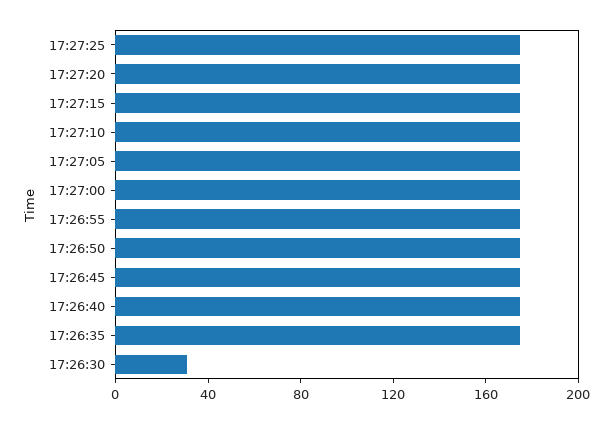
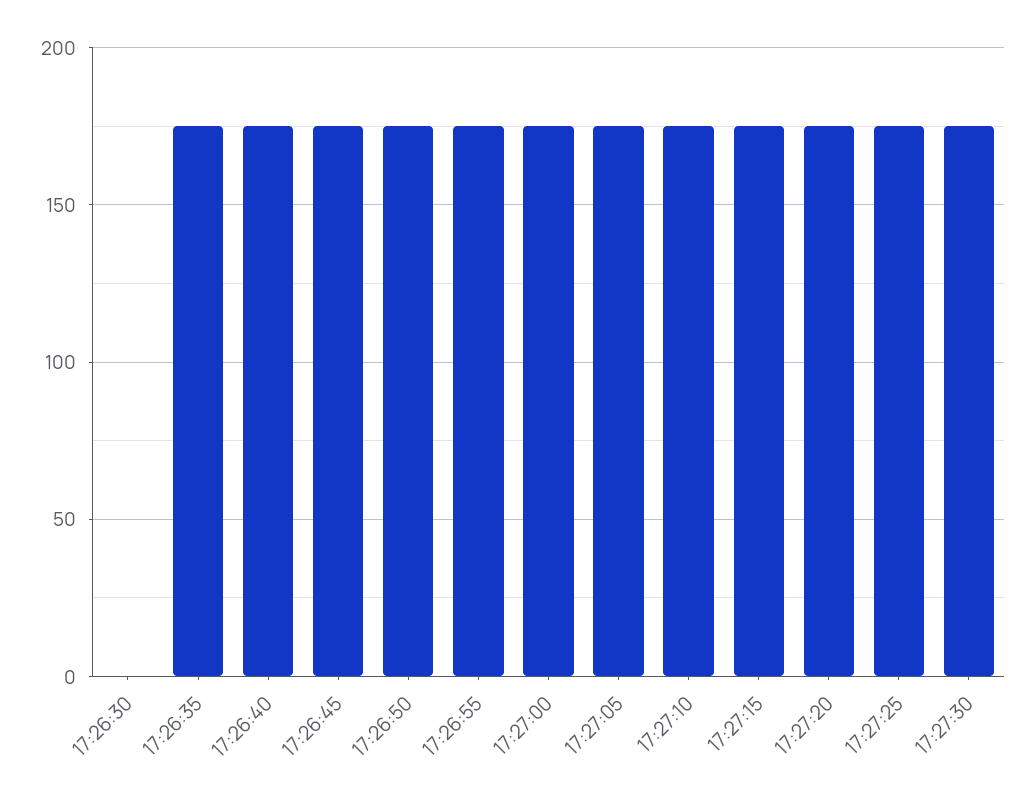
17:26:30: 30 -> 0
17:27:30: none -> 175

